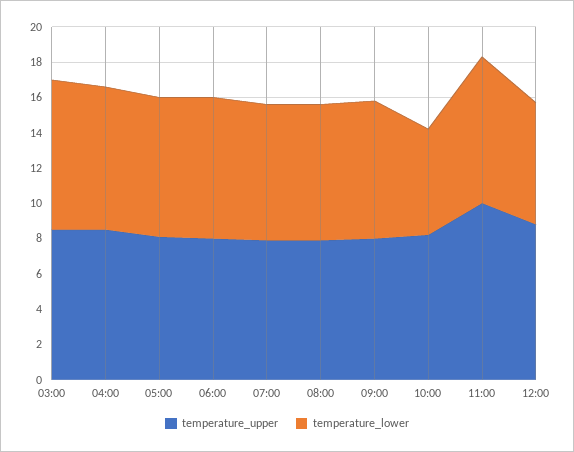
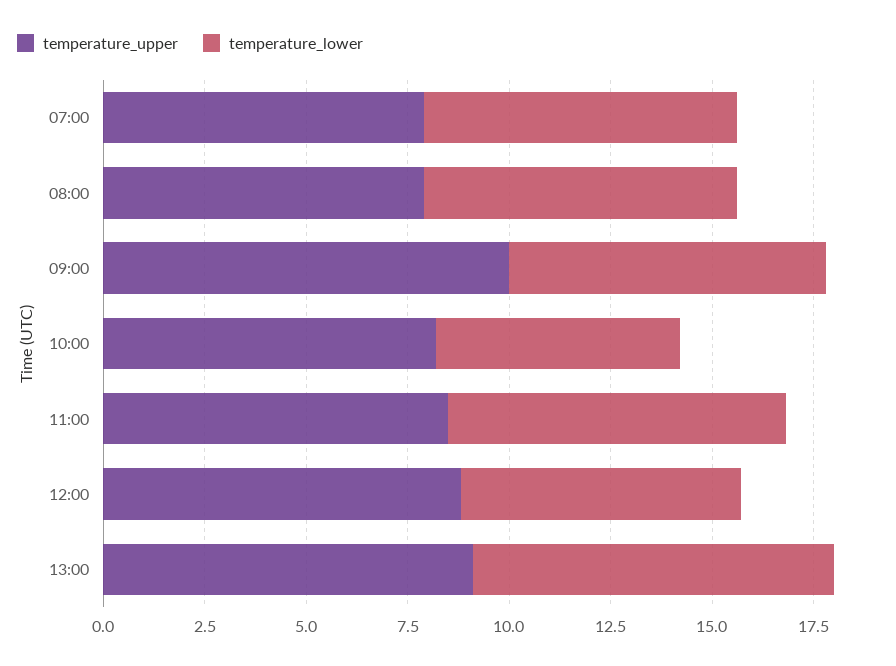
temperature_upper, 03:00: 8.5 -> none
temperature_lower, 03:00: 8.5 -> none
temperature_upper, 04:00: 8.5 -> none
temperature_lower, 04:00: 8 -> none
temperature_upper, 05:00: 8 -> none
temperature_lower, 05:00: 8 -> none
temperature_upper, 06:00: 8 -> none
temperature_lower, 06:00: 8 -> none
temperature_upper, 09:00: 8 -> 10
temperature_upper, 11:00: 10 -> 8.5
temperature_upper, 13:00: none -> 9
temperature_lower, 13:00: none -> 9

